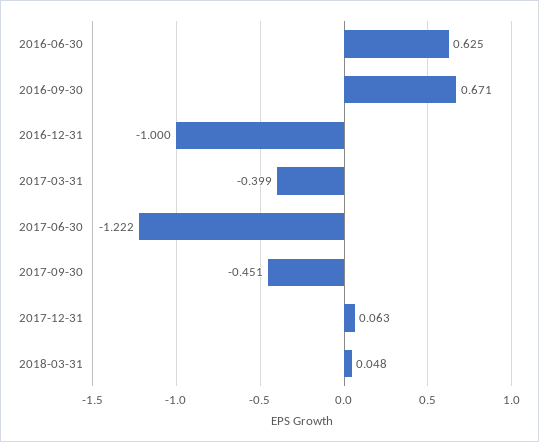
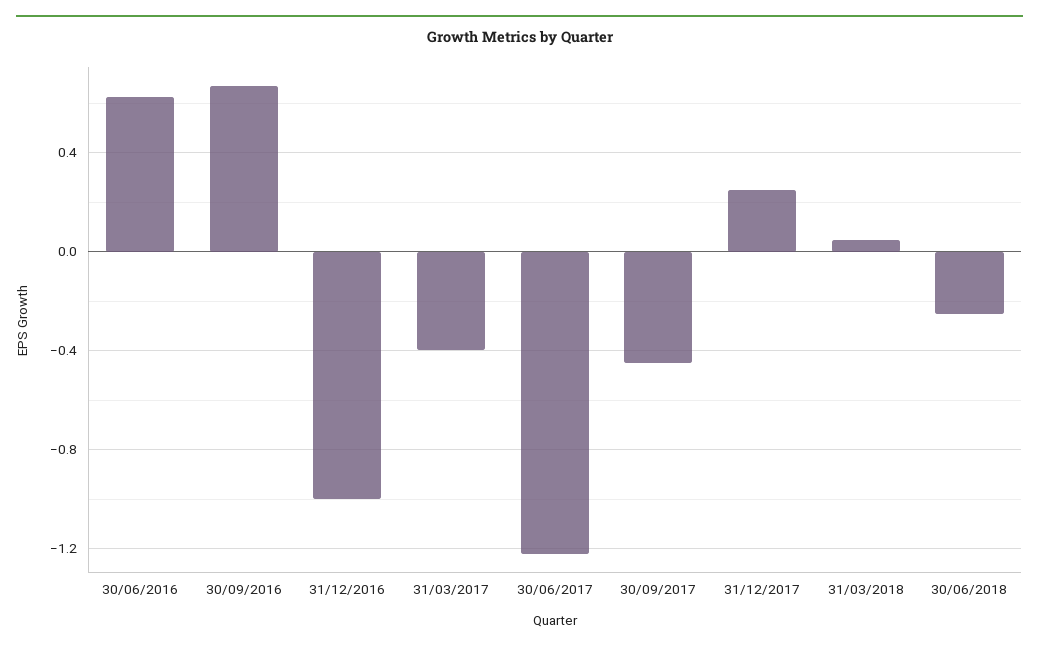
2017-12-31: 0.063 -> 0.25
30/06/2018: none -> -0.25

